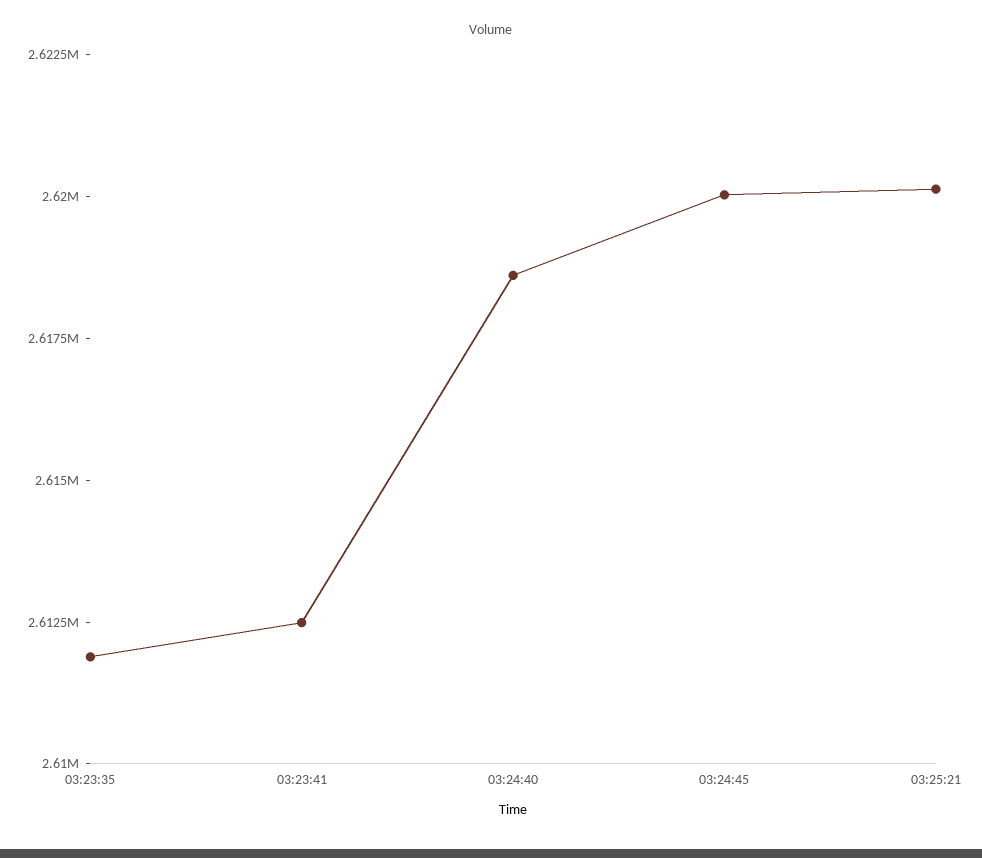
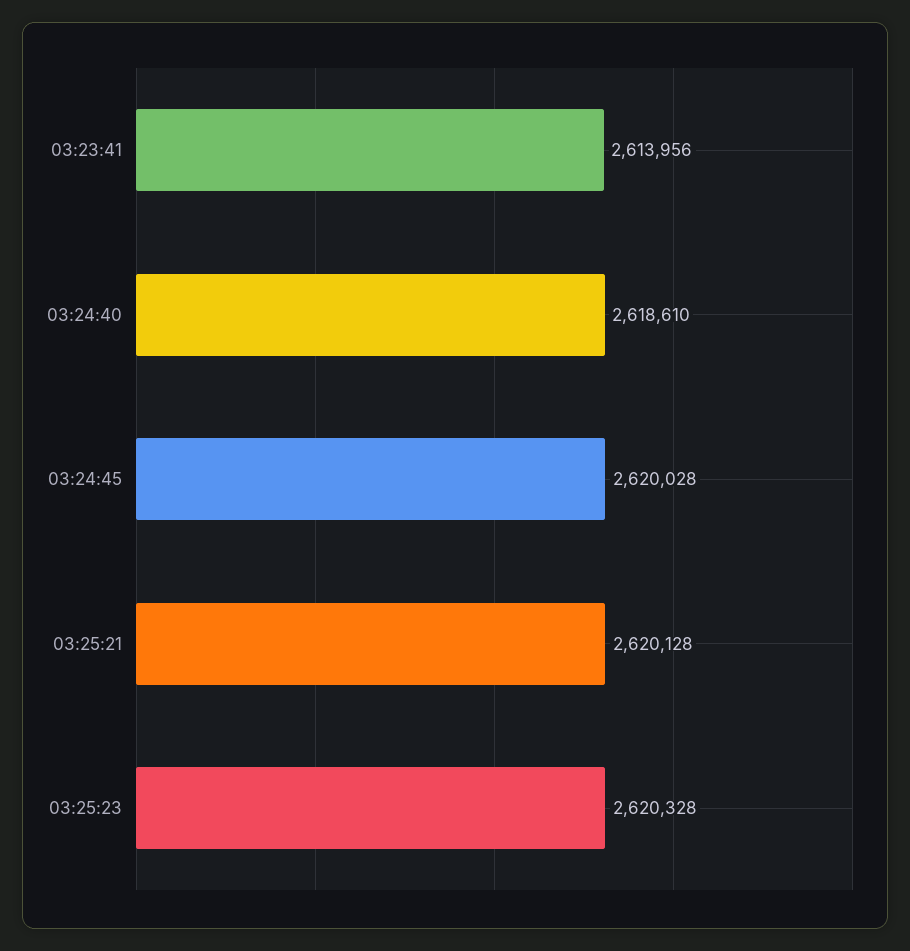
03:23:35: 2612000 -> none
03:23:41: 2612500 -> 2613956
03:25:23: none -> 2620328

